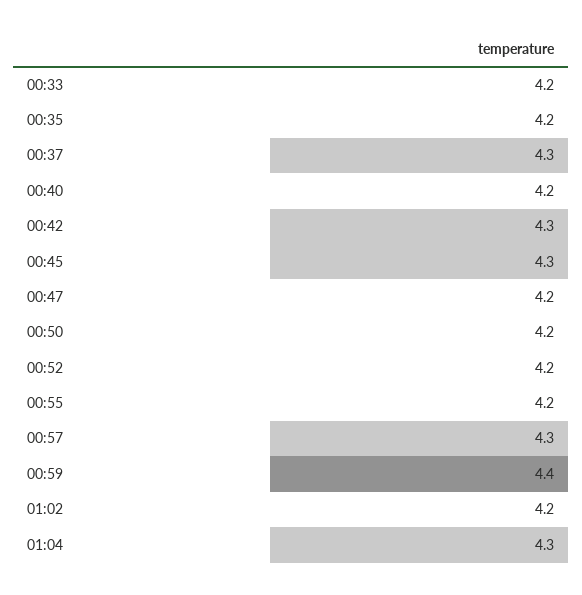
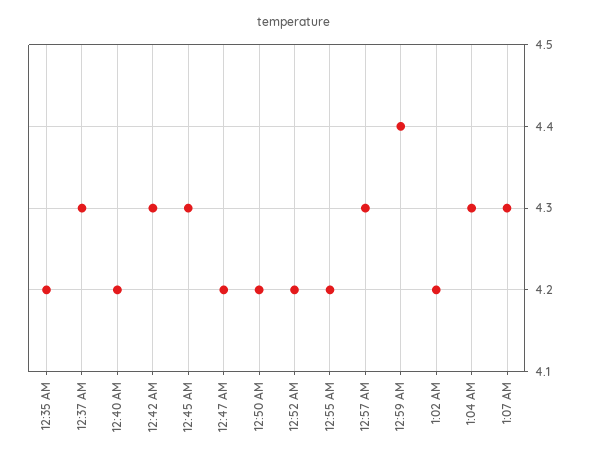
00:33: 4.2 -> none
1:07 AM: none -> 4.3

